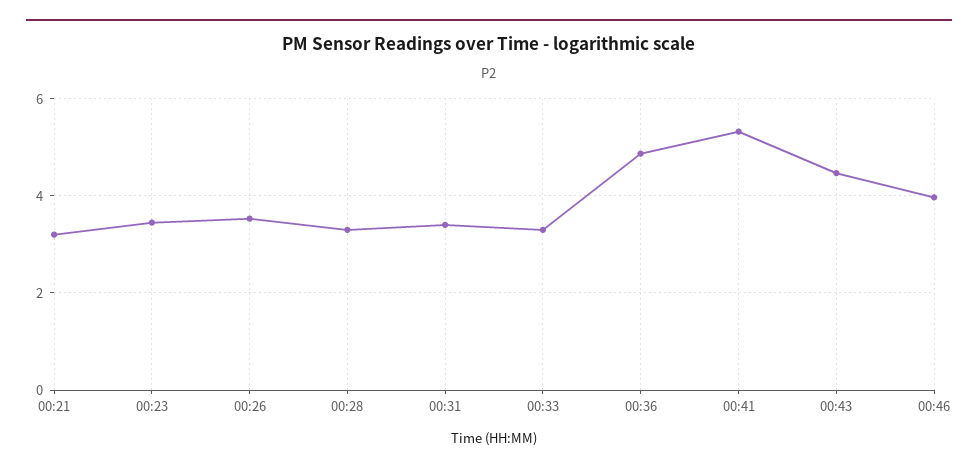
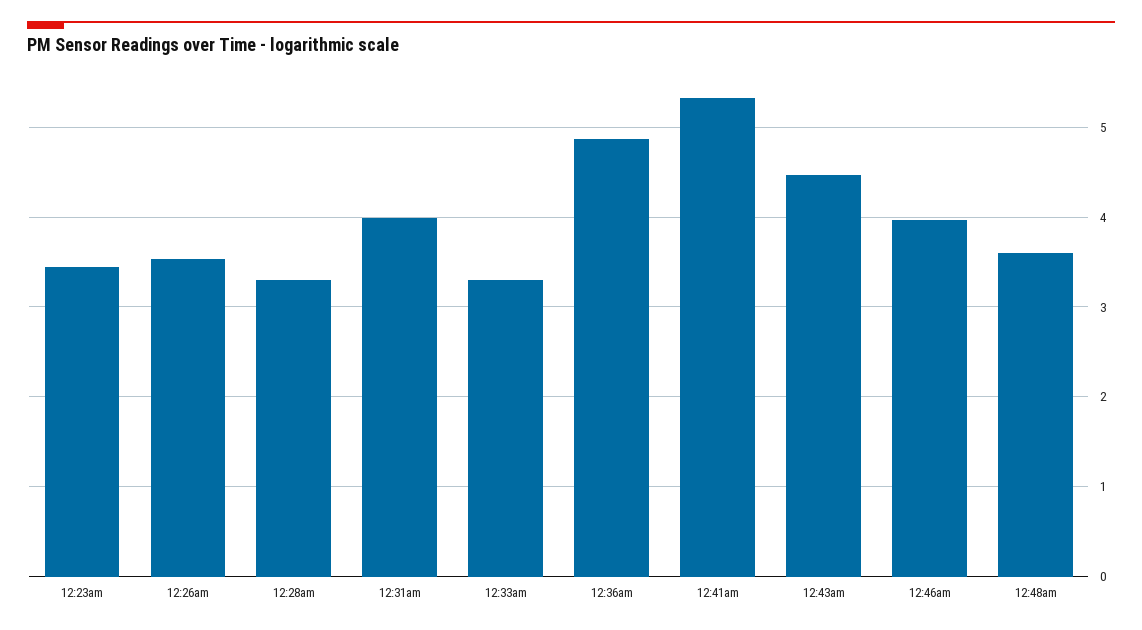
00:21: 3.2 -> none
00:31: 3.4 -> 4
12:48am: none -> 3.6

